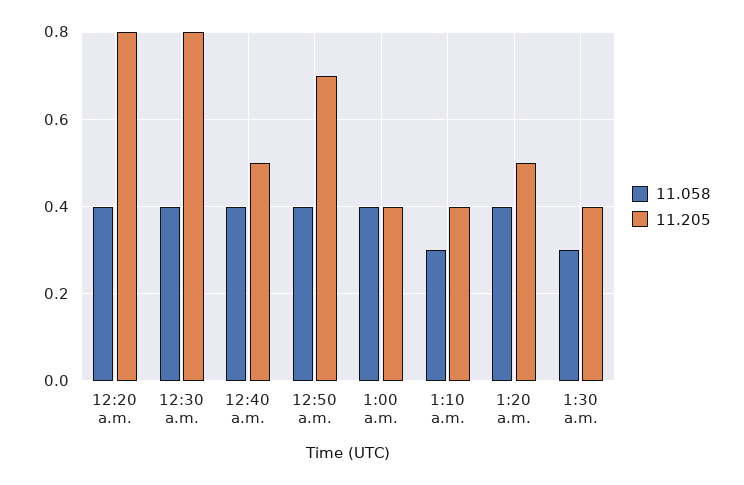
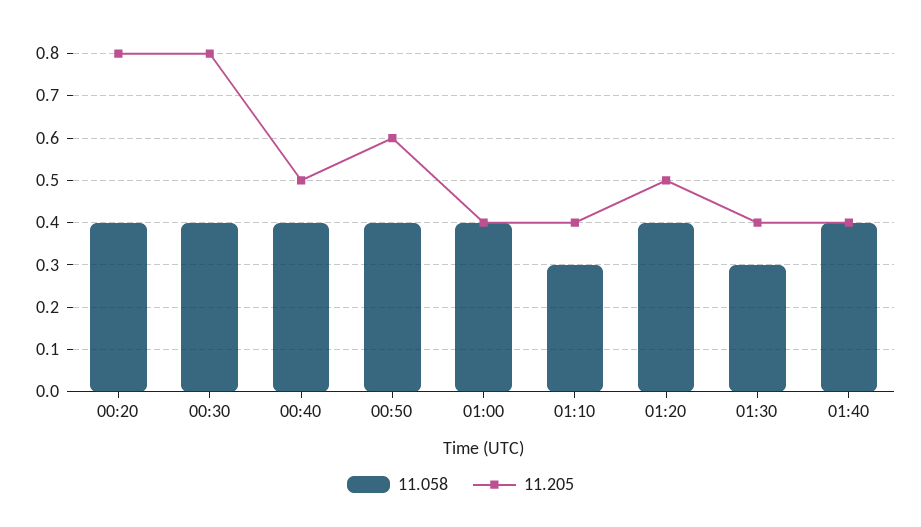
11.205, 12:50 a.m.: 0.7 -> 0.6
11.058, 01:40: none -> 0.4
11.205, 01:40: none -> 0.4

